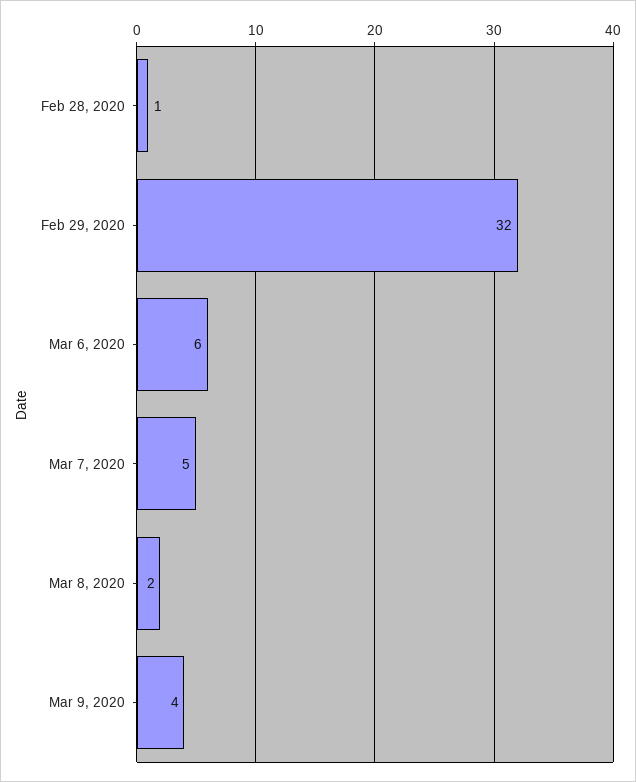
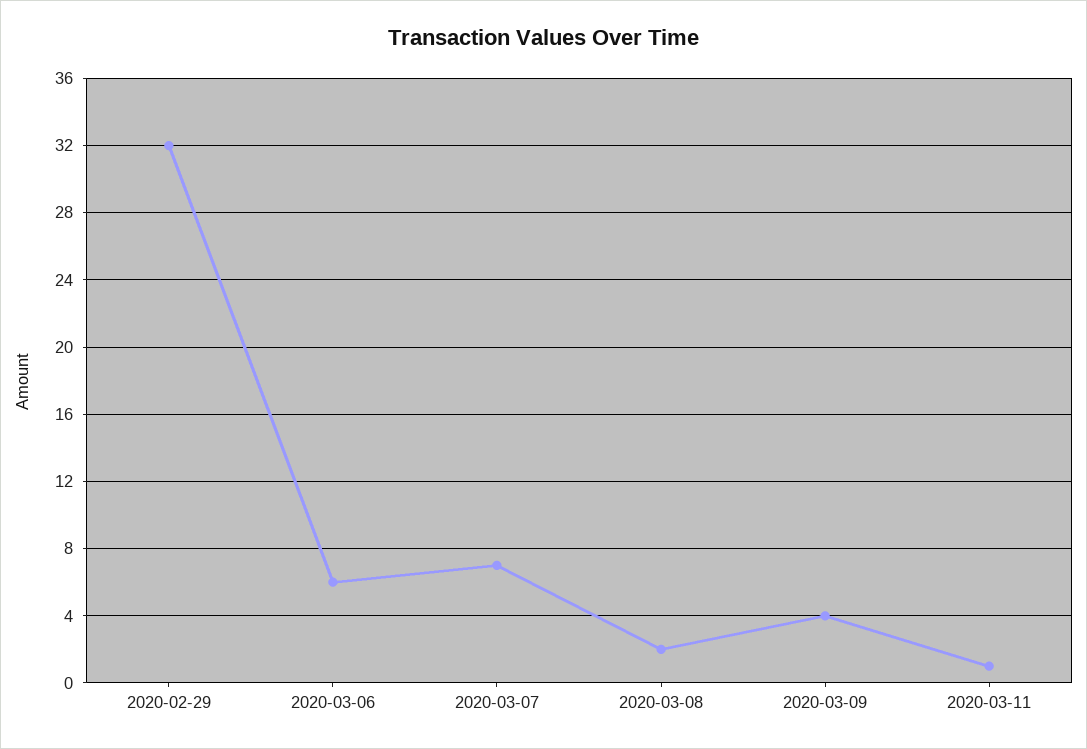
Feb 28, 2020: 1 -> none
Mar 7, 2020: 5 -> 7
2020-03-11: none -> 1

